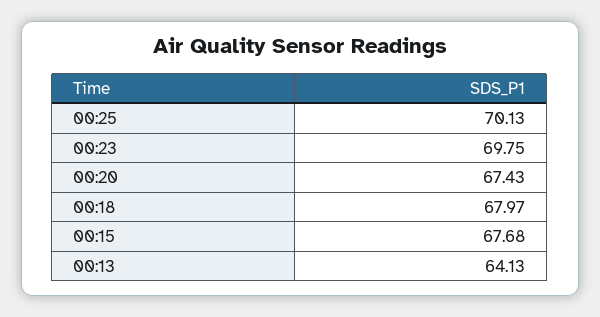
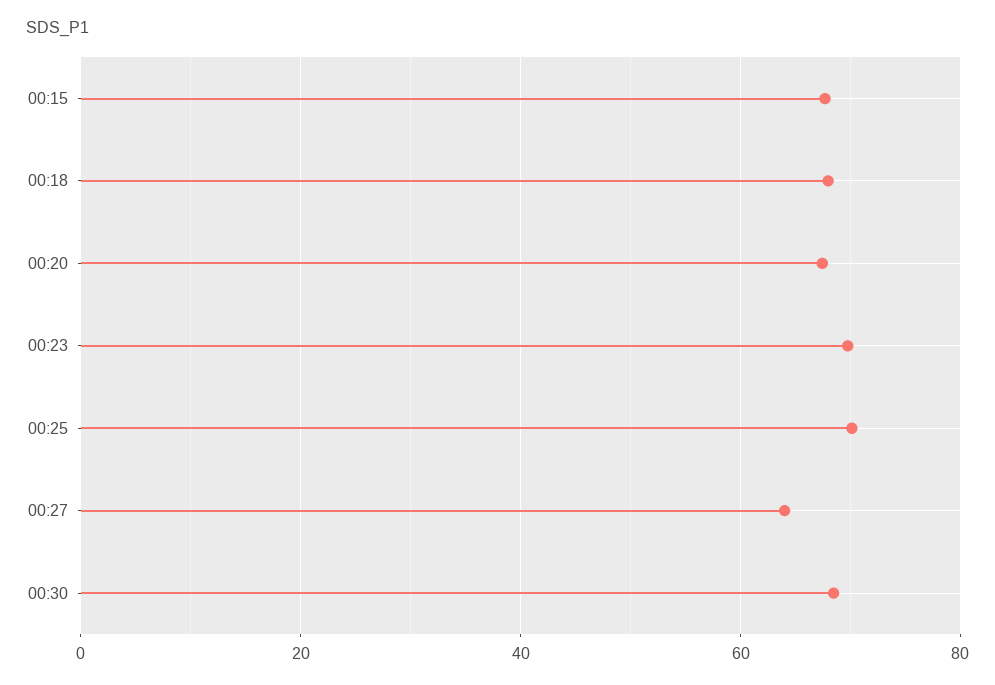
00:13: 64.13 -> none
00:27: none -> 64
00:30: none -> 68

